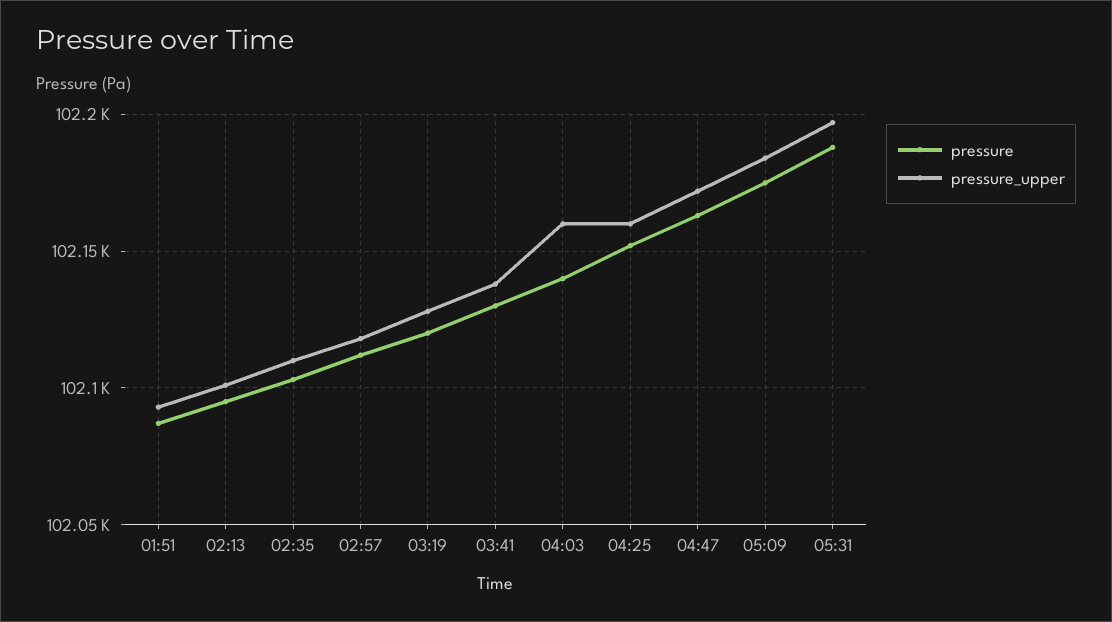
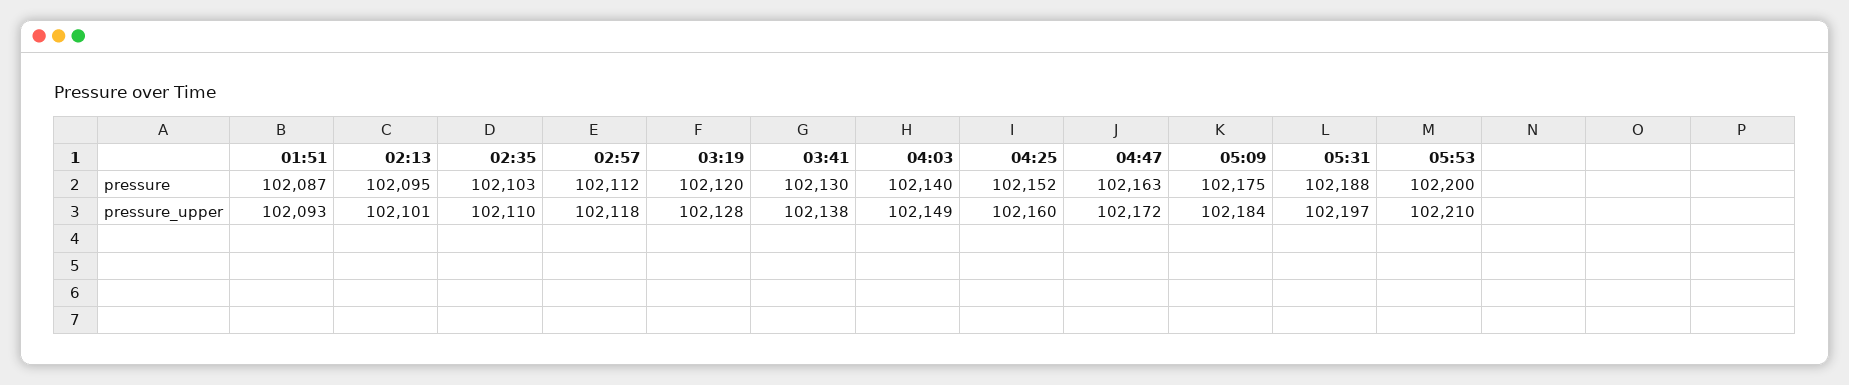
pressure_upper, 04:03: 102160 -> 102149
pressure, 05:53: none -> 102200
pressure_upper, 05:53: none -> 102210

